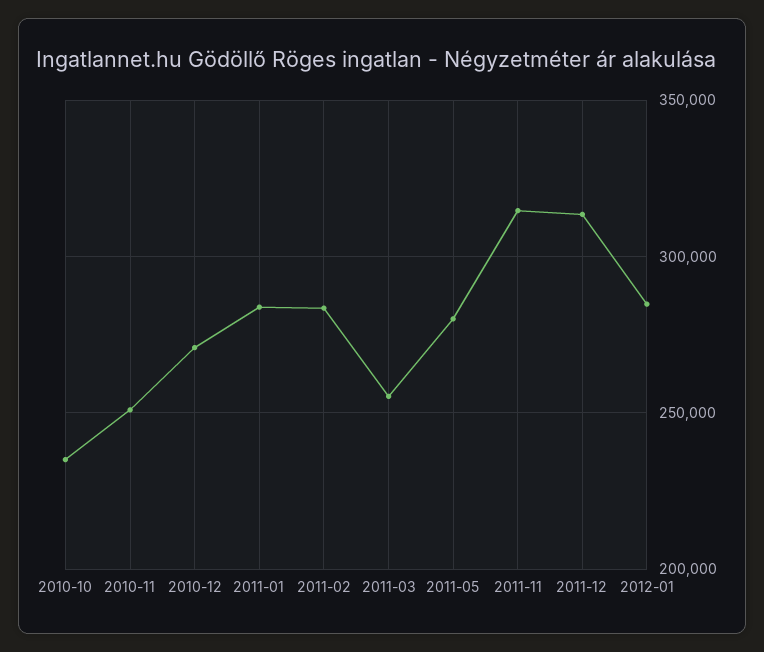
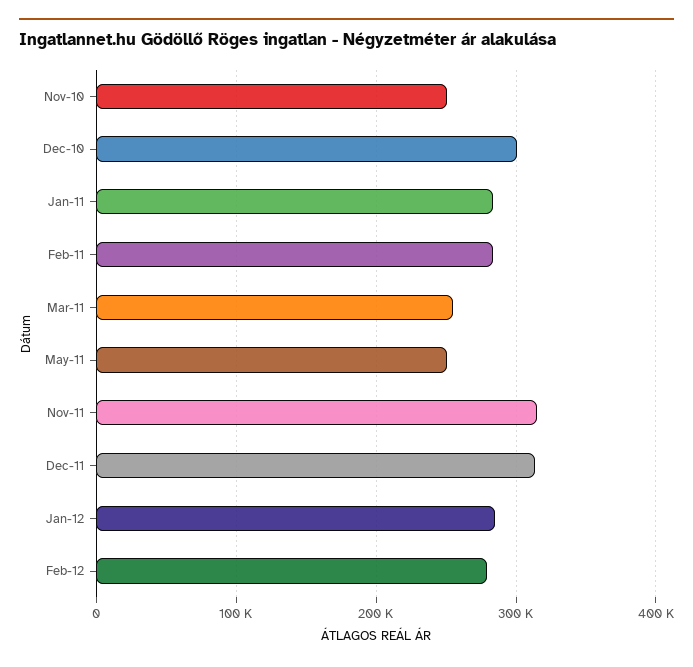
2010-10: 235000 -> none
2010-12: 270000 -> 300000
2011-05: 280000 -> 250000
Feb-12: none -> 280000

